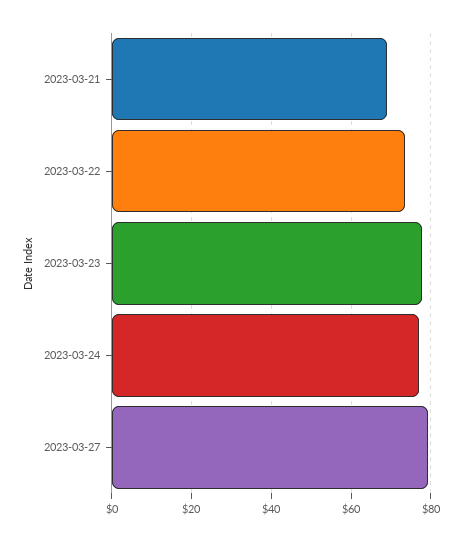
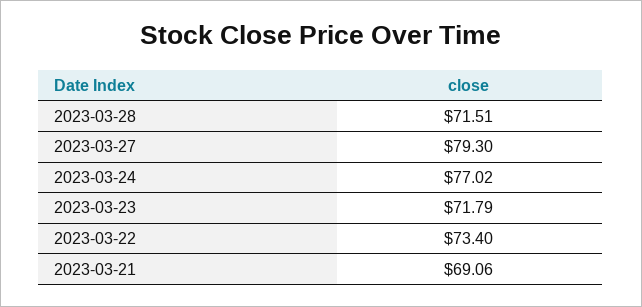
2023-03-23: 78 -> 71.79
2023-03-28: none -> 71.51

